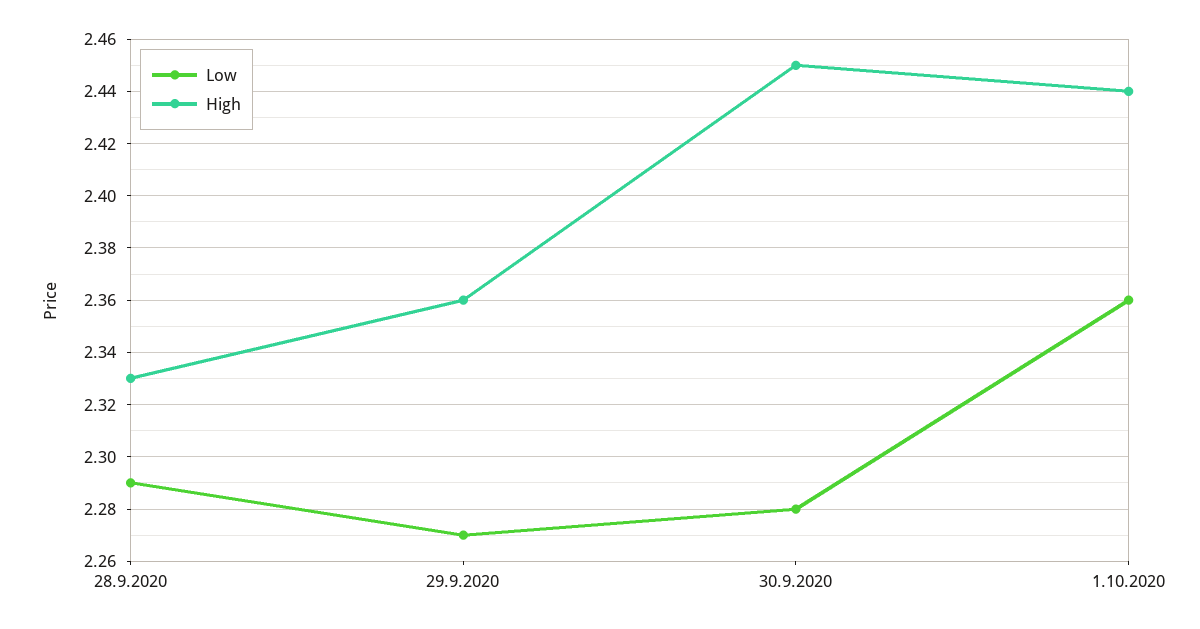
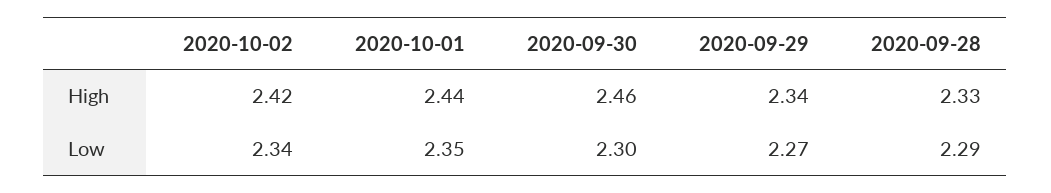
High, 29.9.2020: 2.36 -> 2.34
Low, 30.9.2020: 2.28 -> 2.3
High, 30.9.2020: 2.45 -> 2.46
Low, 1.10.2020: 2.36 -> 2.35
High, 2020-10-02: none -> 2.42
Low, 2020-10-02: none -> 2.34

